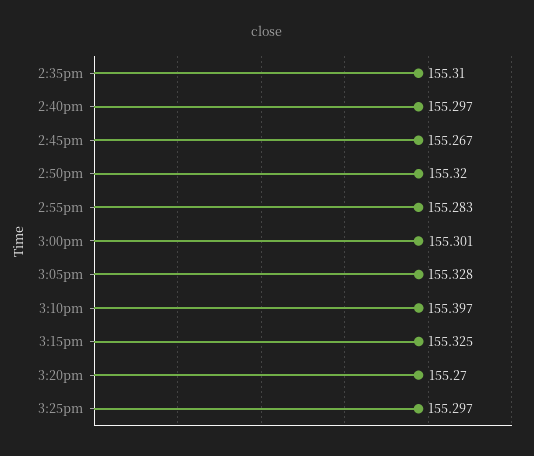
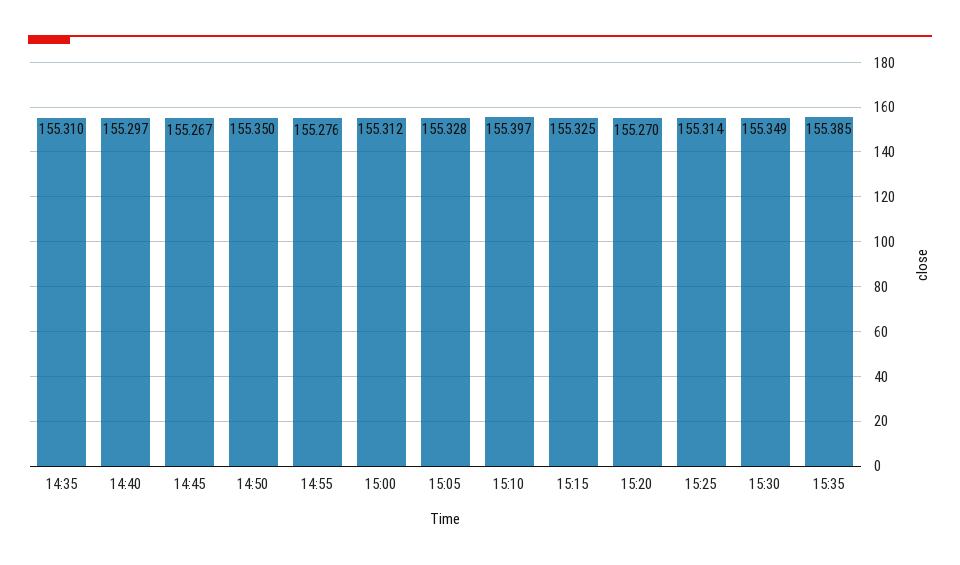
2:50pm: 155.32 -> 155.35
2:55pm: 155.283 -> 155.276
3:00pm: 155.301 -> 155.312
3:25pm: 155.297 -> 155.314
15:30: none -> 155.349
15:35: none -> 155.385

